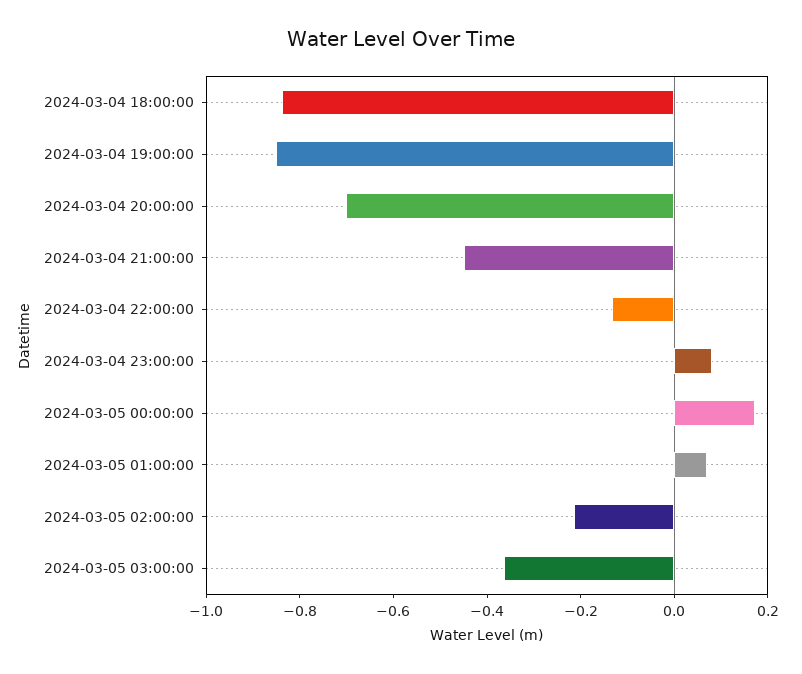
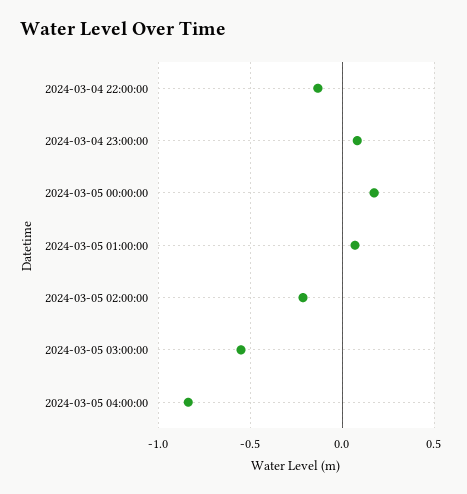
2024-03-04 18:00:00: -0.85 -> none
2024-03-04 19:00:00: -0.85 -> none
2024-03-04 20:00:00: -0.7 -> none
2024-03-04 21:00:00: -0.45 -> none
2024-03-05 03:00:00: -0.35 -> -0.55
2024-03-05 04:00:00: none -> -0.85

